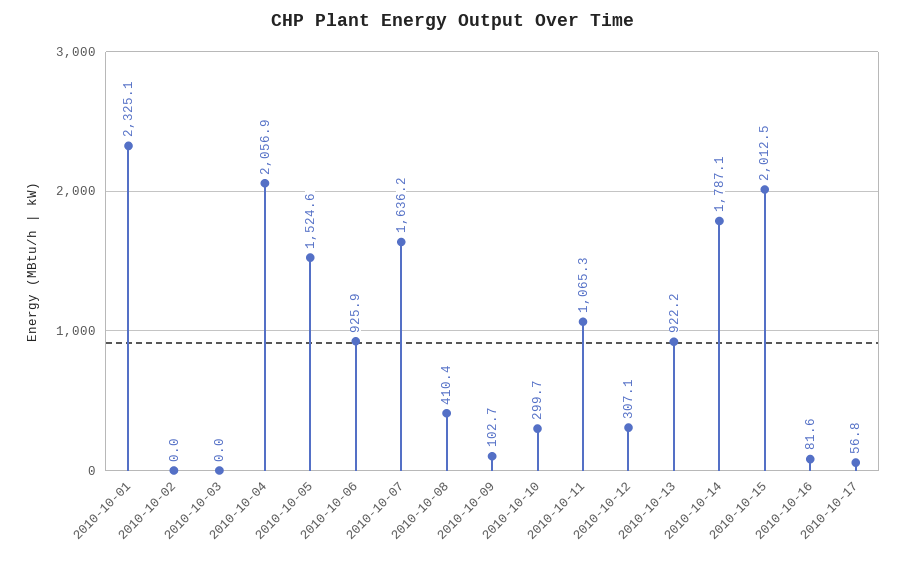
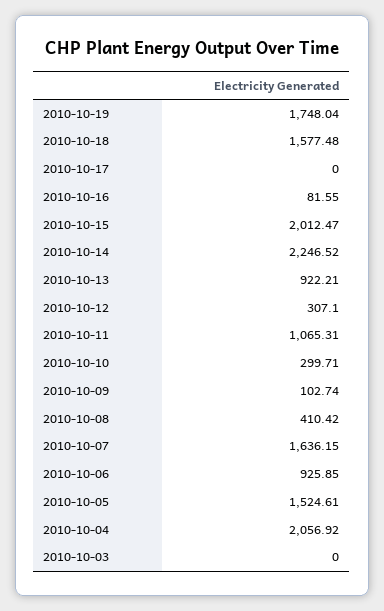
2010-10-01: 2325.1 -> none
2010-10-02: 0 -> none
2010-10-14: 1787.1 -> 2246.52
2010-10-17: 56.8 -> 0
2010-10-19: none -> 1748.04
2010-10-18: none -> 1577.48

